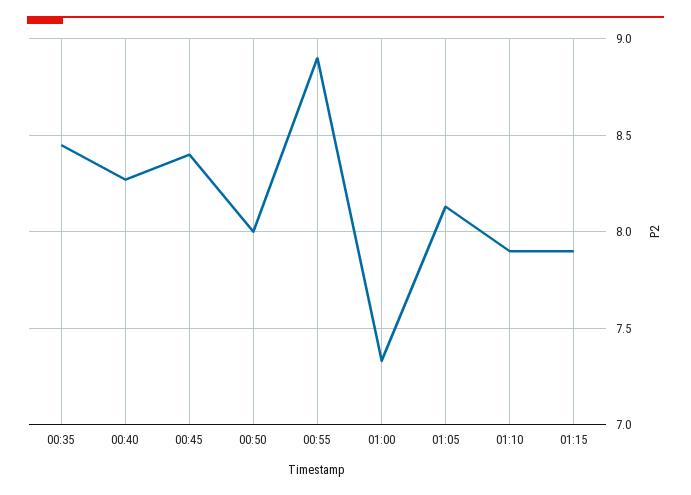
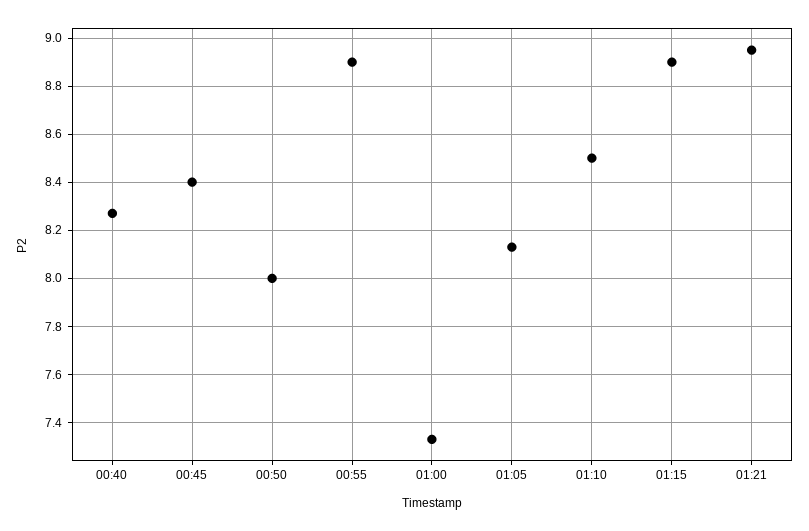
00:35: 8.45 -> none
01:10: 7.9 -> 8.5
01:15: 7.9 -> 8.9
01:21: none -> 8.95

